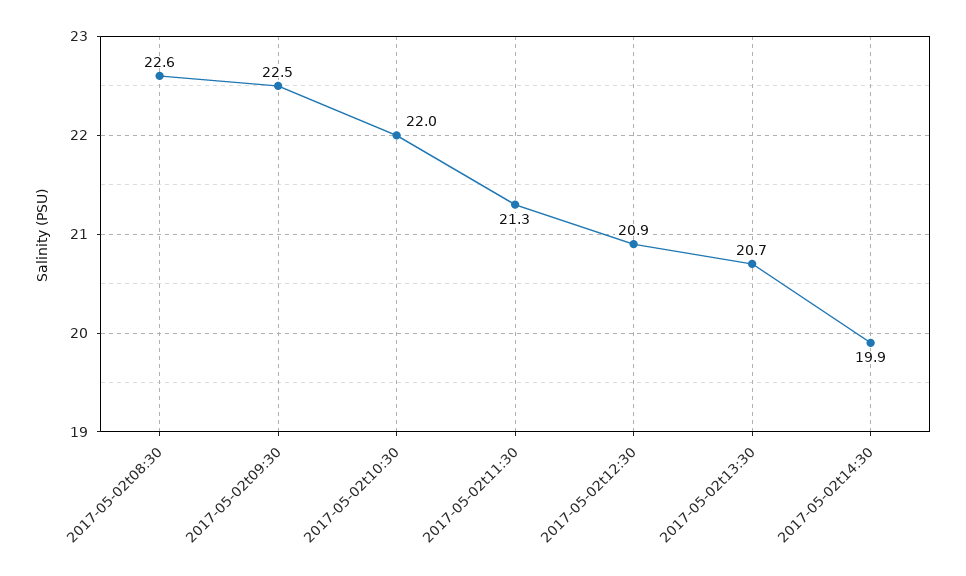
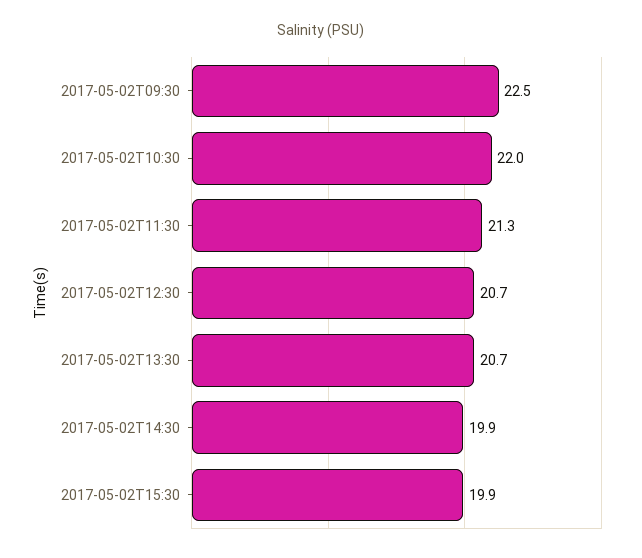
2017-05-02t08:30: 22.6 -> none
2017-05-02t12:30: 20.9 -> 20.7
2017-05-02T15:30: none -> 19.9

